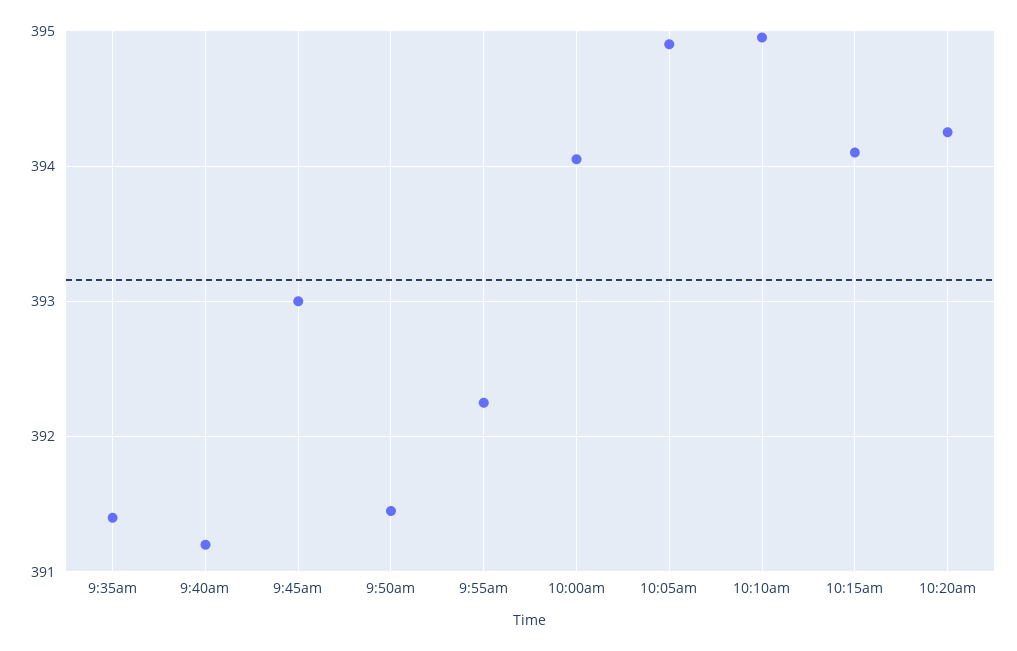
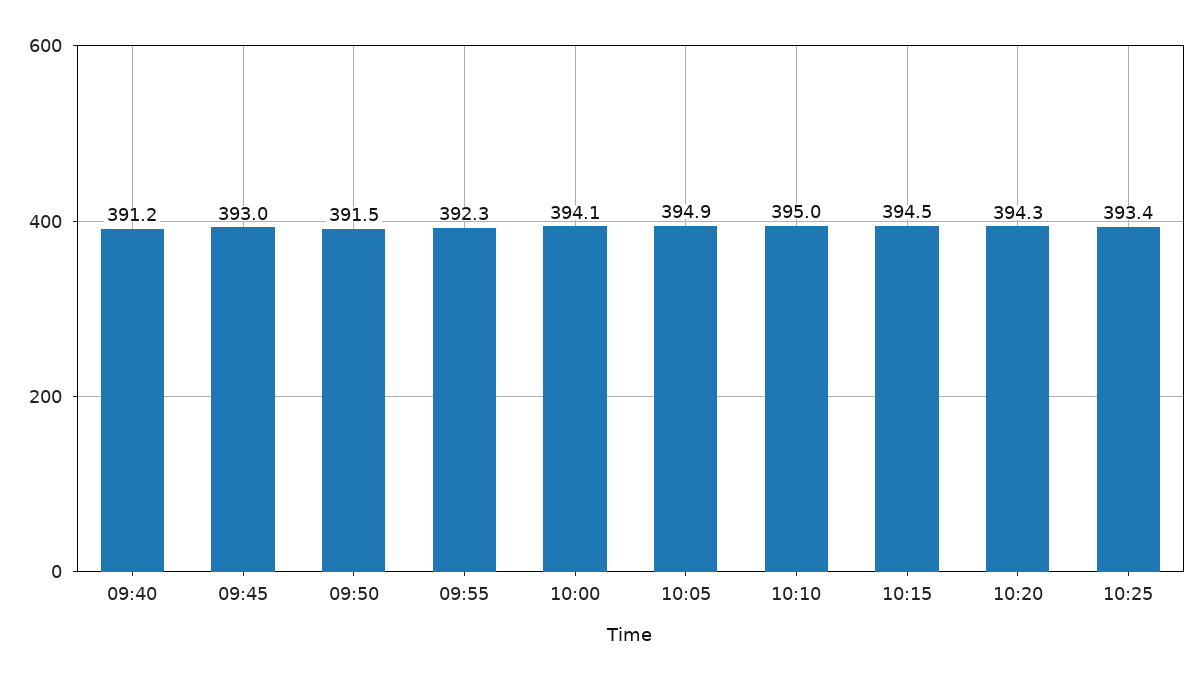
9:35am: 391.4 -> none
10:15am: 394.1 -> 394.5
10:25: none -> 393.4

